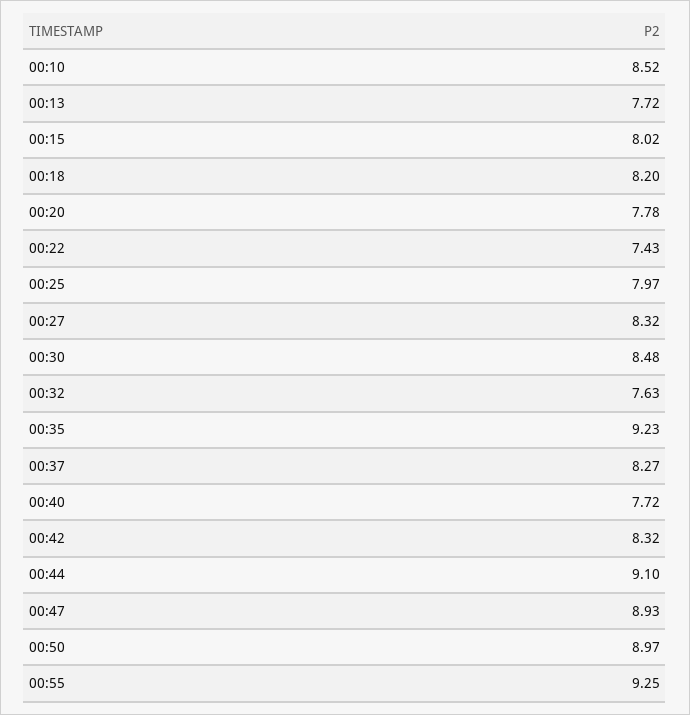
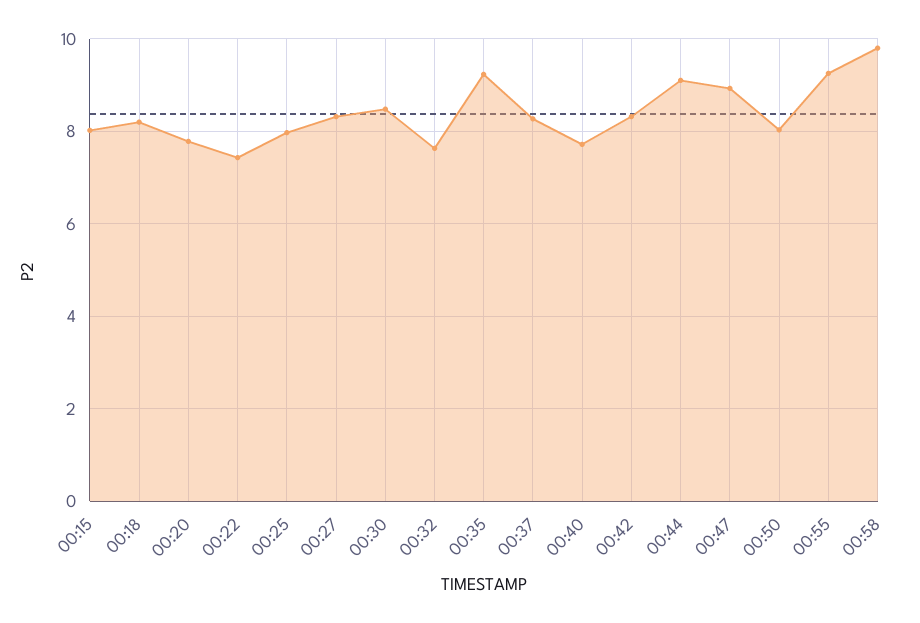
00:10: 8.52 -> none
00:13: 7.72 -> none
00:50: 8.97 -> 8
00:58: none -> 9.8

